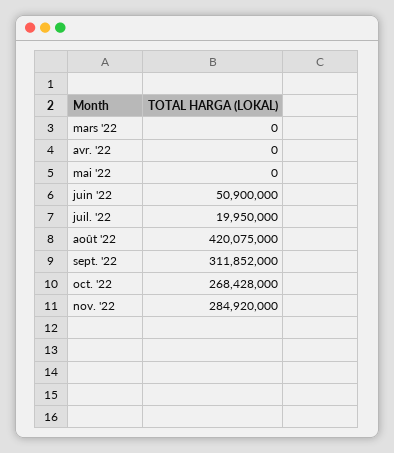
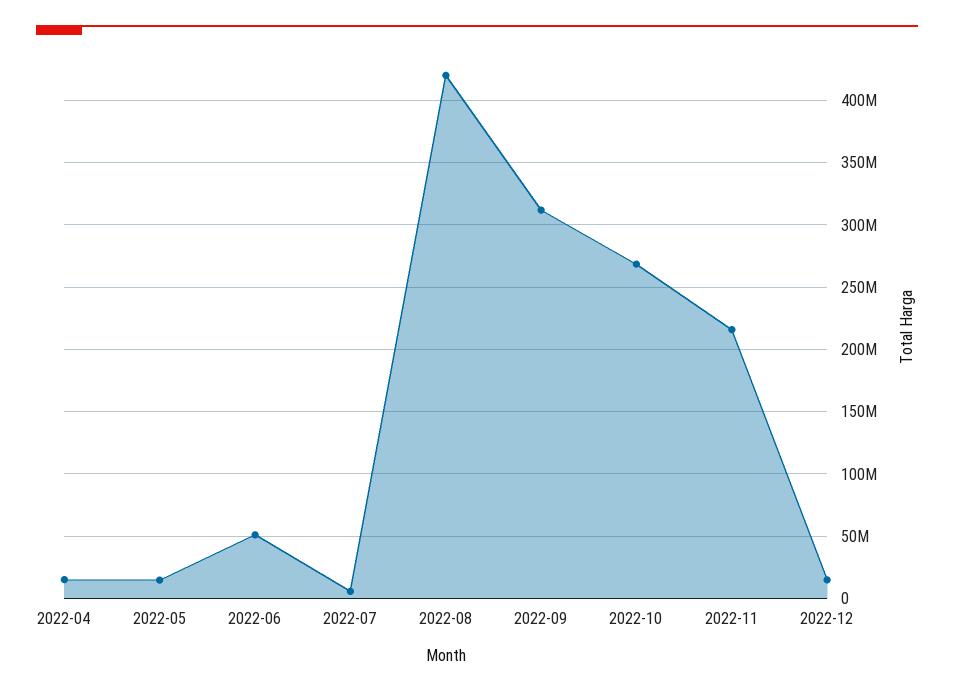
mars '22: 0 -> none
avr. '22: 0 -> 15000000
mai '22: 0 -> 15000000
juil. '22: 19950000 -> 5000000
nov. '22: 284920000 -> 215000000
2022-12: none -> 15000000

